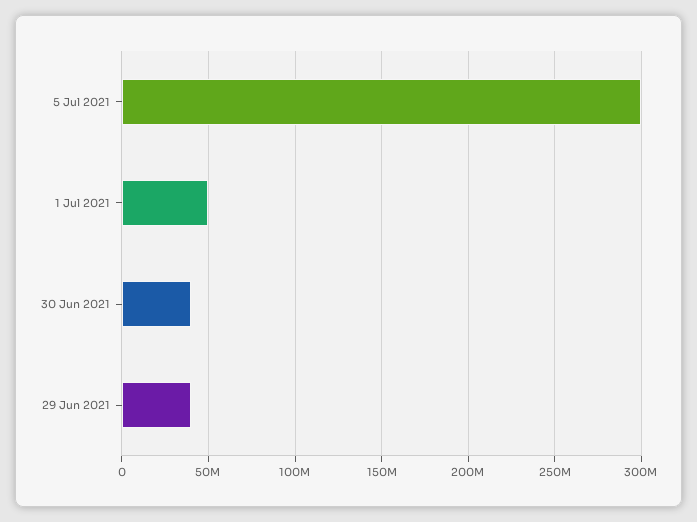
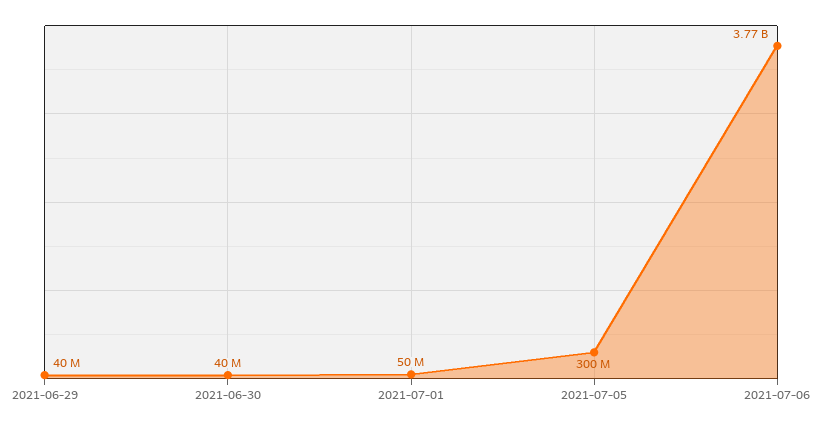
2021-07-06: none -> 3770000000

